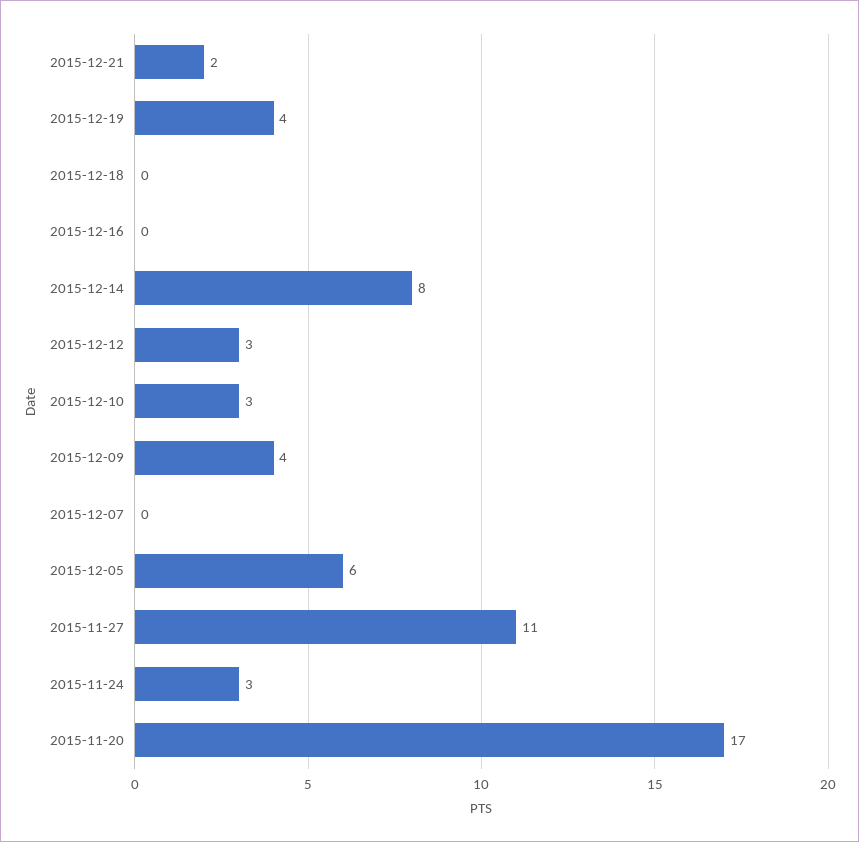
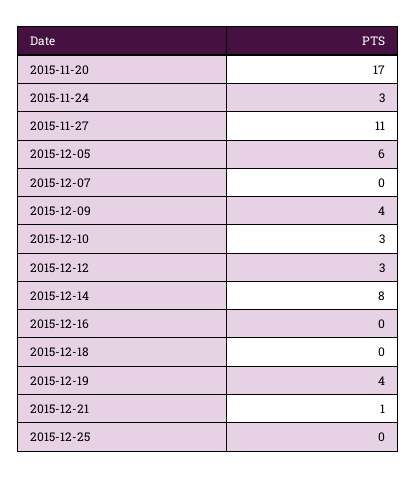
2015-12-21: 2 -> 1
2015-12-25: none -> 0

